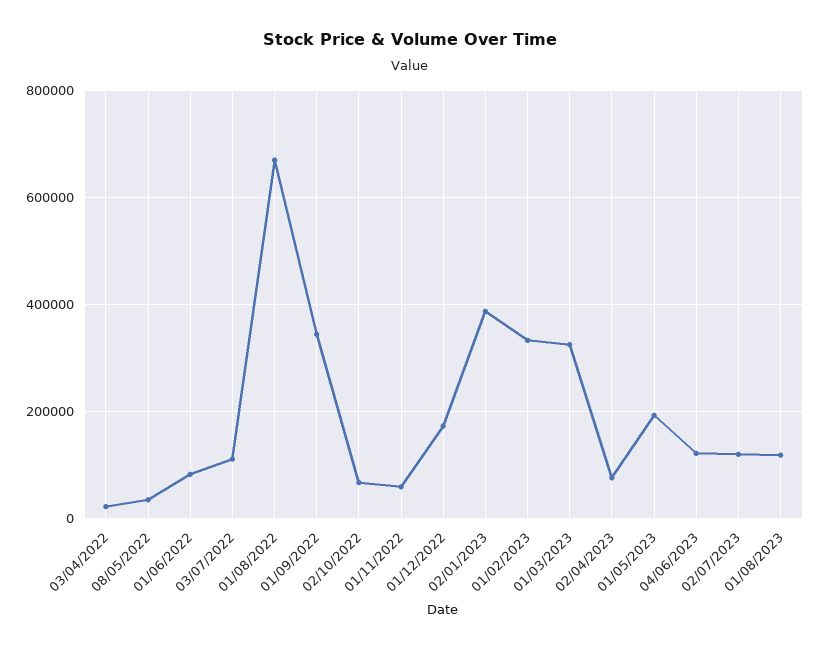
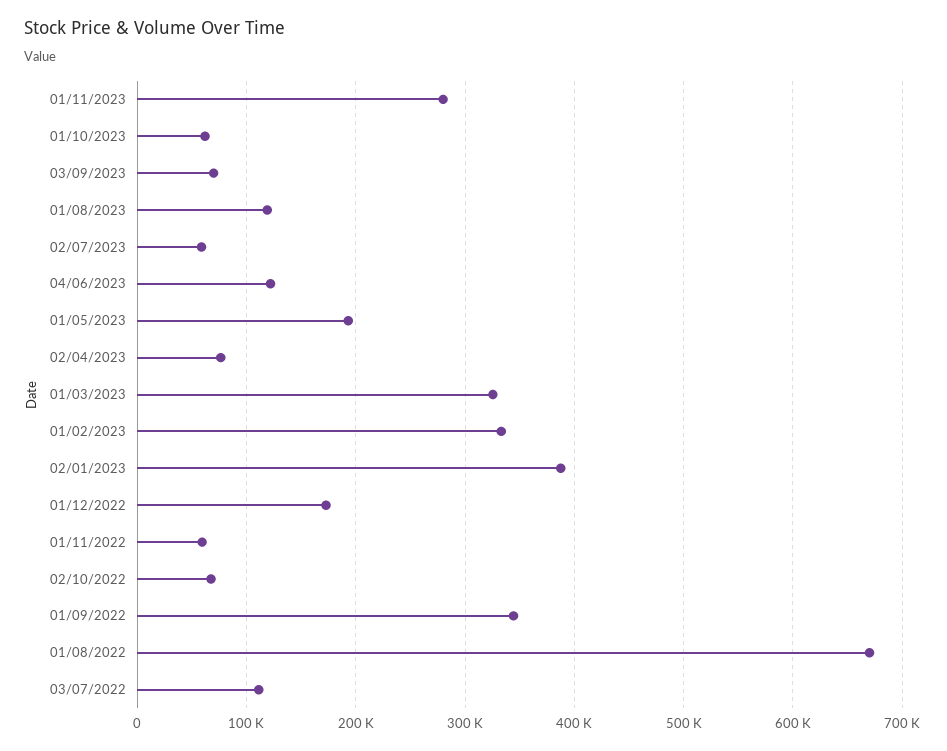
03/04/2022: 20000 -> none
08/05/2022: 40000 -> none
01/06/2022: 80000 -> none
02/07/2023: 120000 -> 60000
01/11/2023: none -> 280000
01/10/2023: none -> 60000
03/09/2023: none -> 70000

